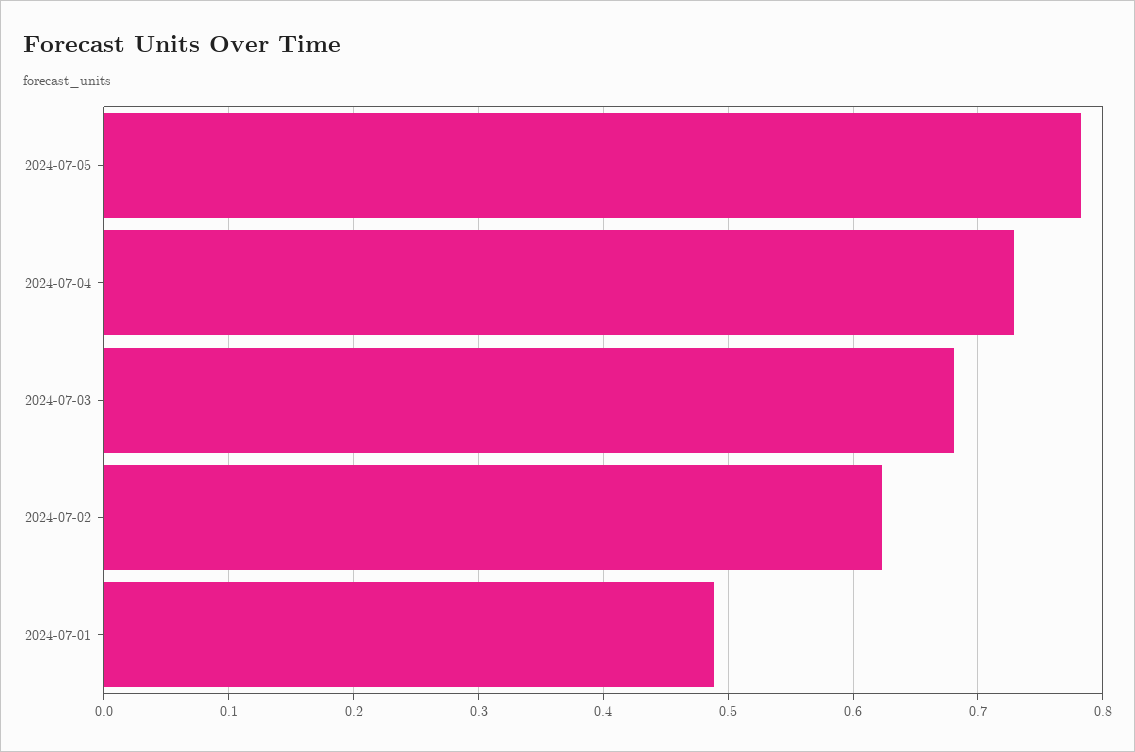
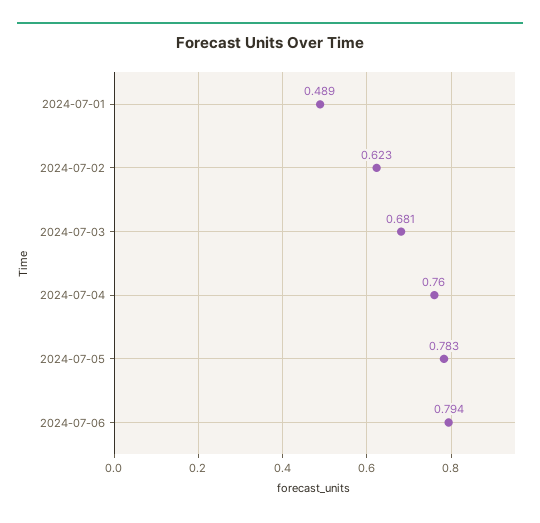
2024-07-04: 0.73 -> 0.76
2024-07-06: none -> 0.794

